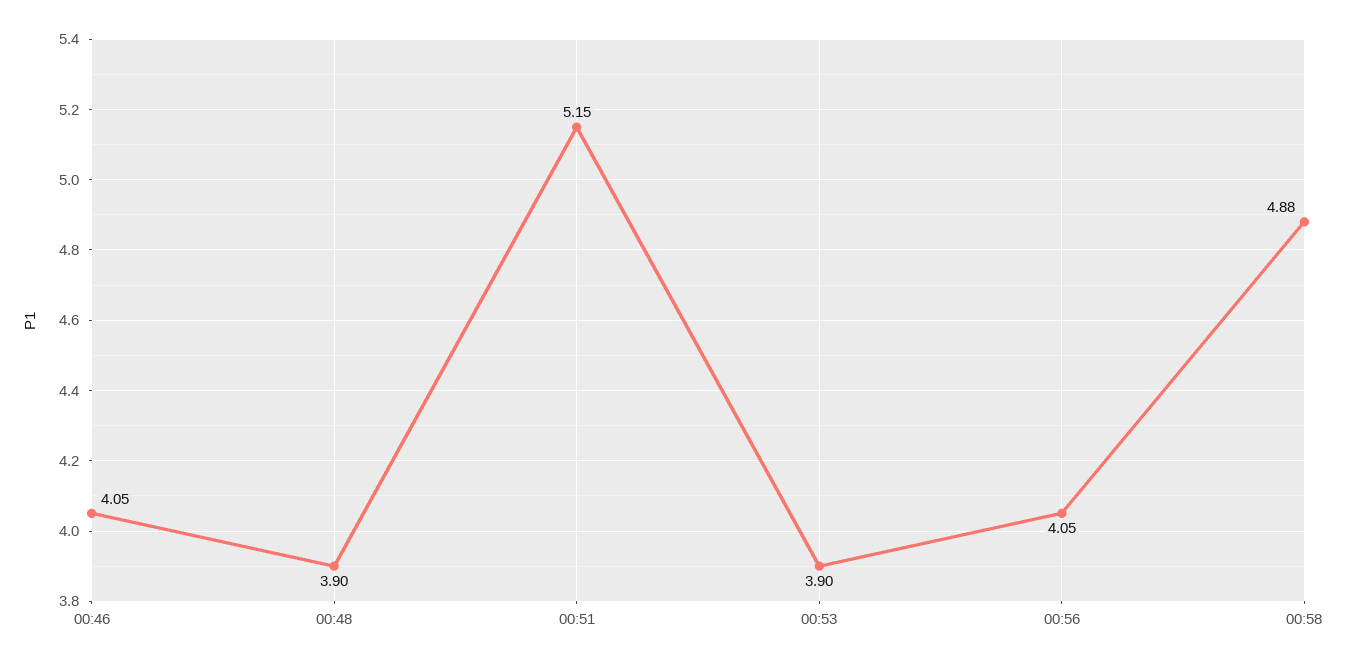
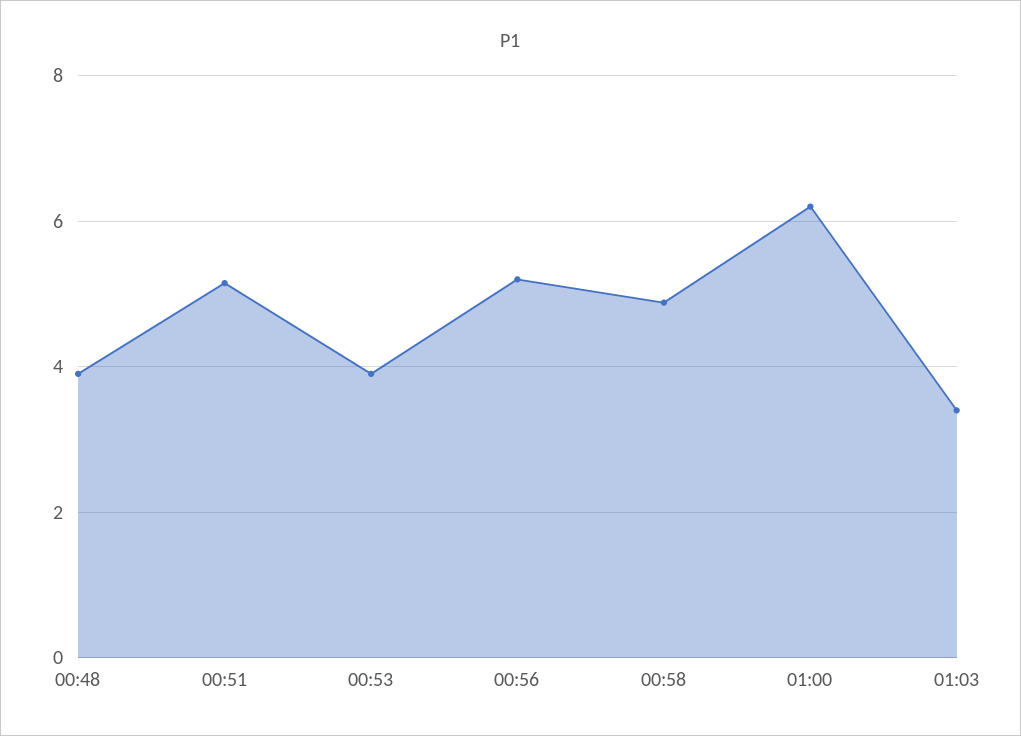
00:46: 4.05 -> none
00:56: 4.05 -> 5.2
01:00: none -> 6.2
01:03: none -> 3.4

